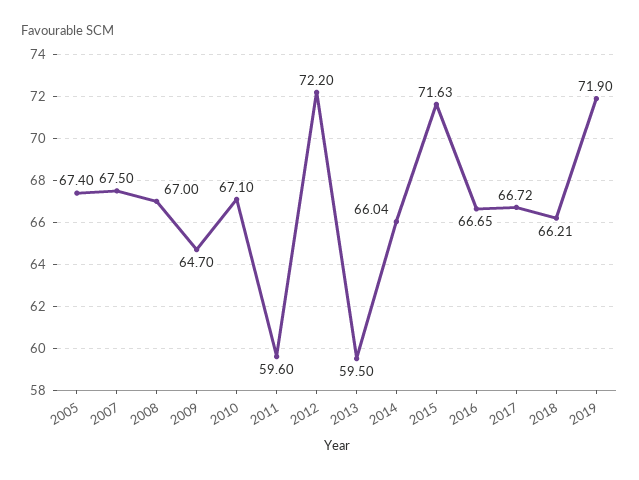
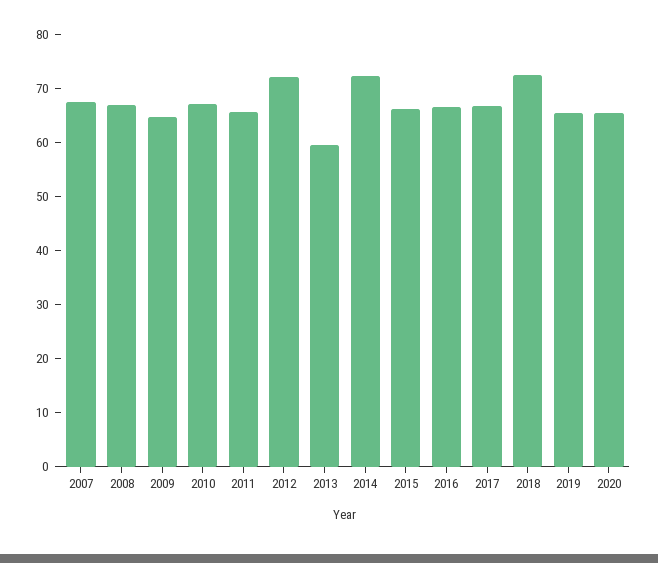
2005: 67.4 -> none
2011: 59.6 -> 66
2014: 66.04 -> 72
2015: 71.63 -> 66
2018: 66.21 -> 72
2019: 71.9 -> 66
2020: none -> 66

